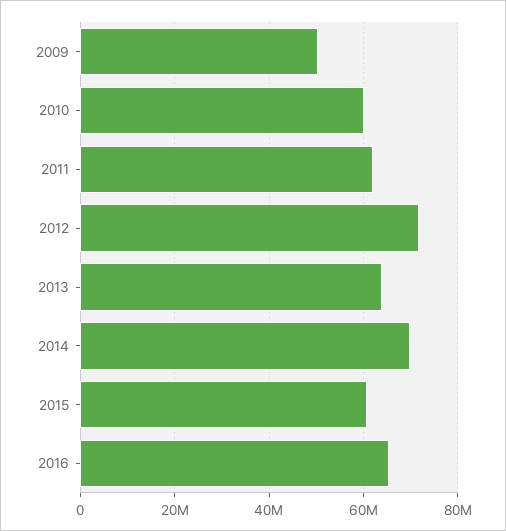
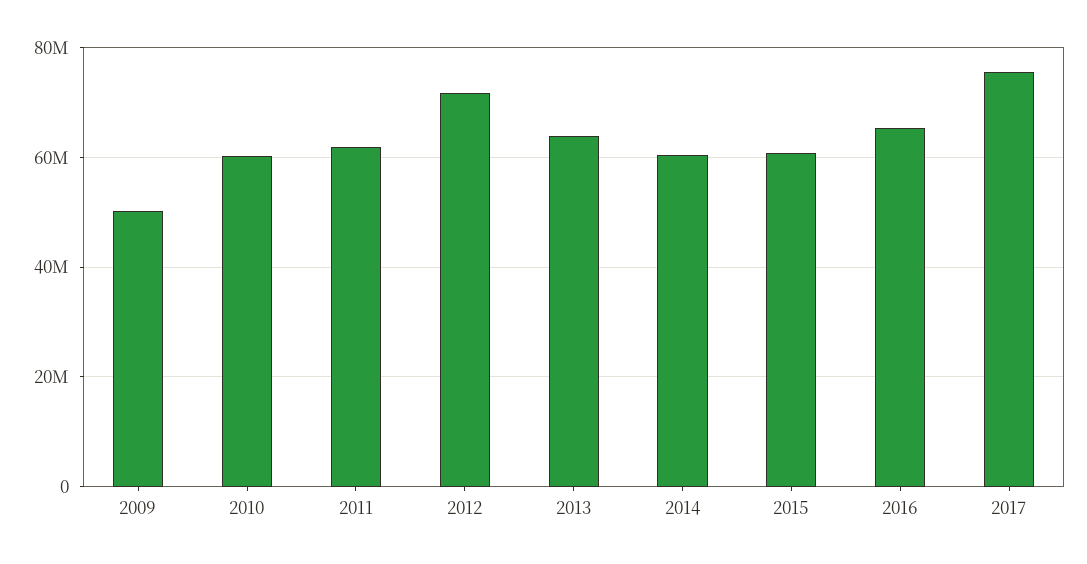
2014: 70000000 -> 60000000
2017: none -> 76000000

